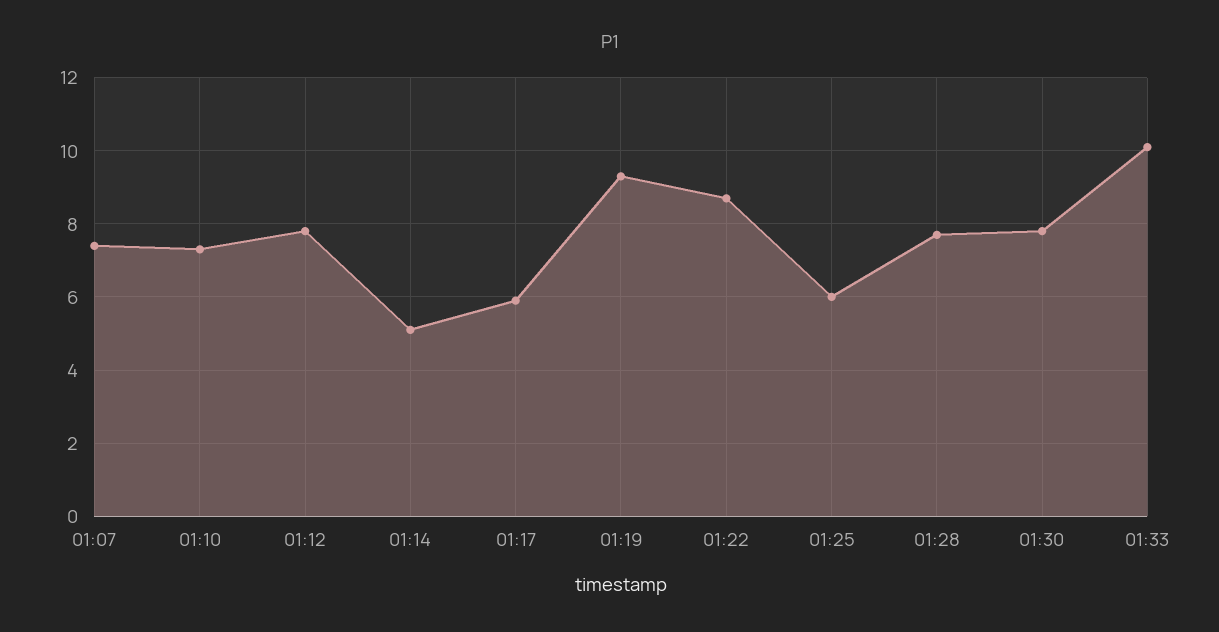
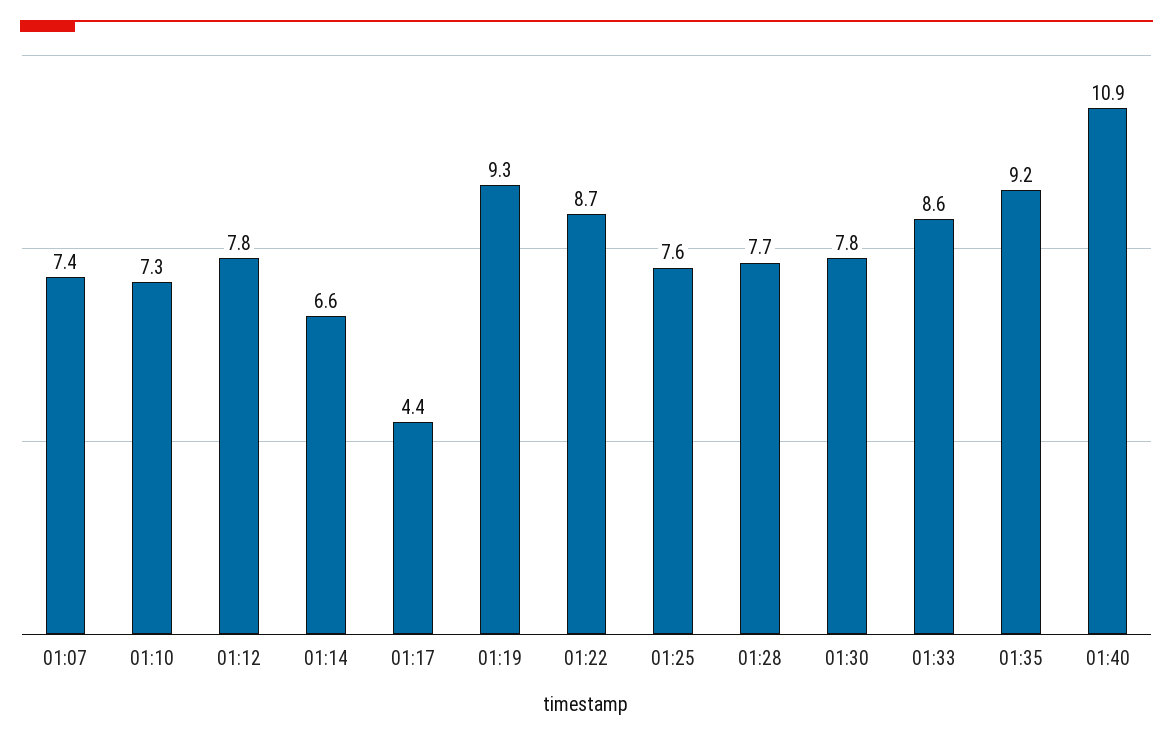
01:14: 5 -> 6.6
01:17: 6 -> 4.4
01:25: 6 -> 7.6
01:33: 10 -> 8.6
01:35: none -> 9.2
01:40: none -> 10.9

